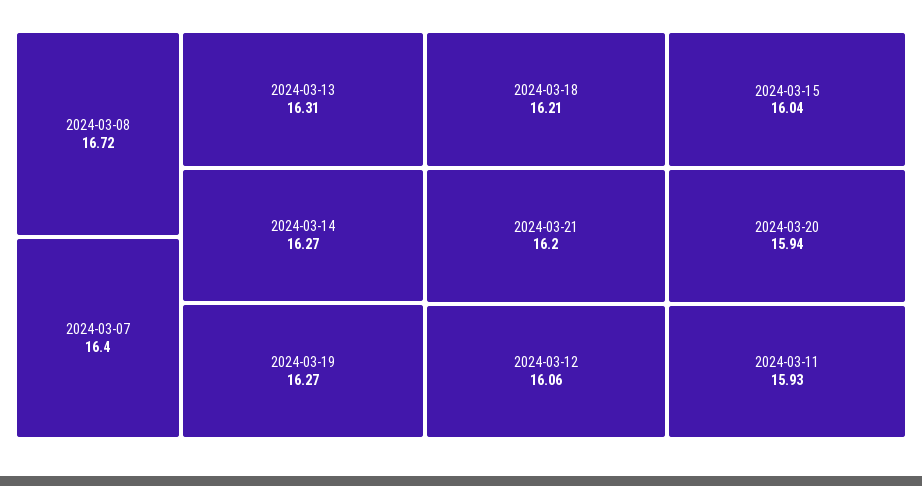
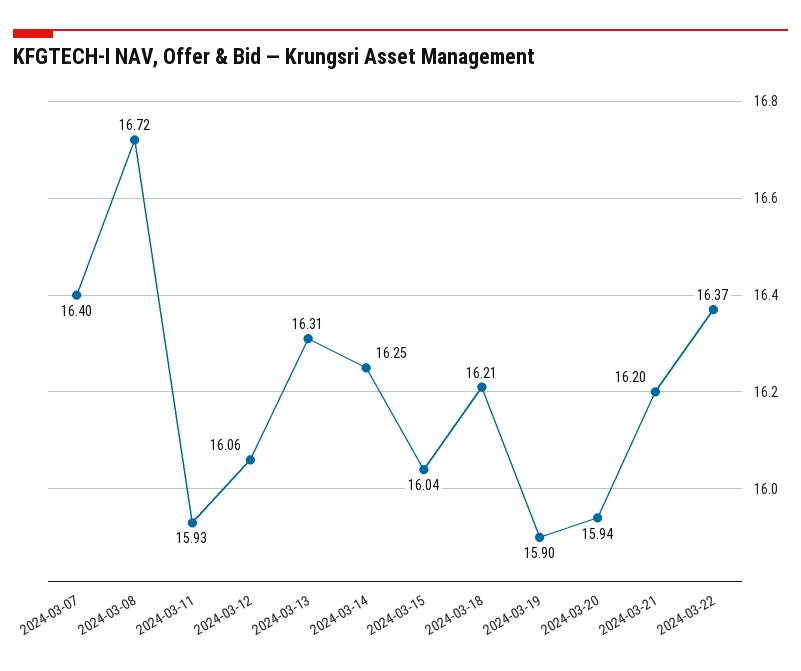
2024-03-14: 16.27 -> 16.25
2024-03-19: 16.27 -> 15.9
2024-03-22: none -> 16.37

